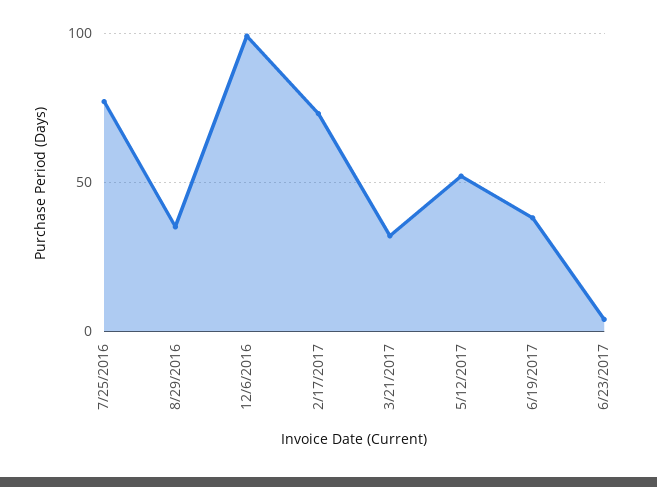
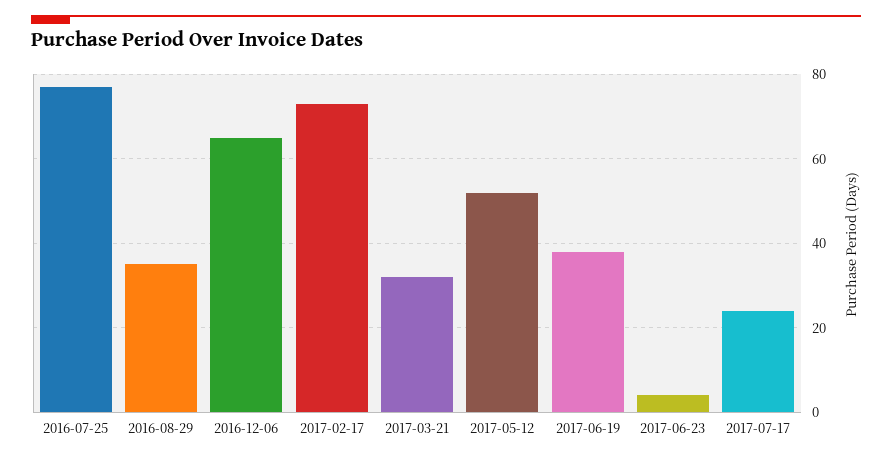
12/6/2016: 100 -> 65
2017-07-17: none -> 25

